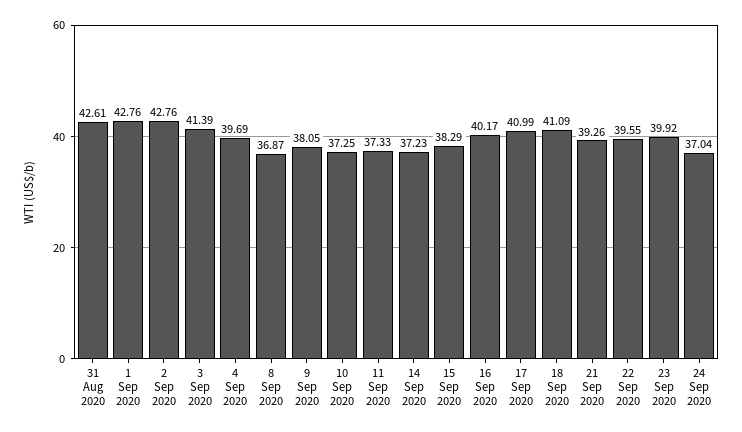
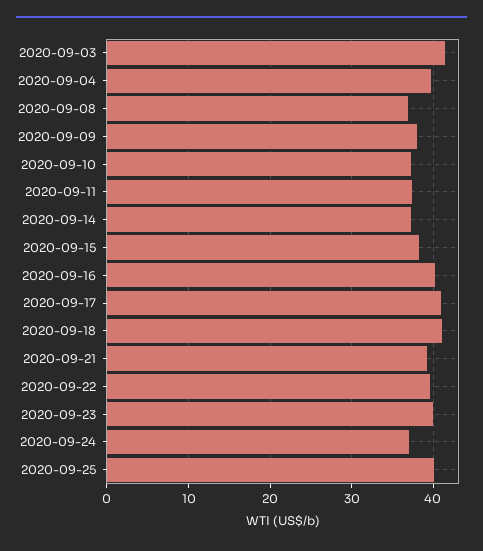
31 Aug 2020: 42.61 -> none
1 Sep 2020: 42.76 -> none
2 Sep 2020: 42.76 -> none
2020-09-25: none -> 40

